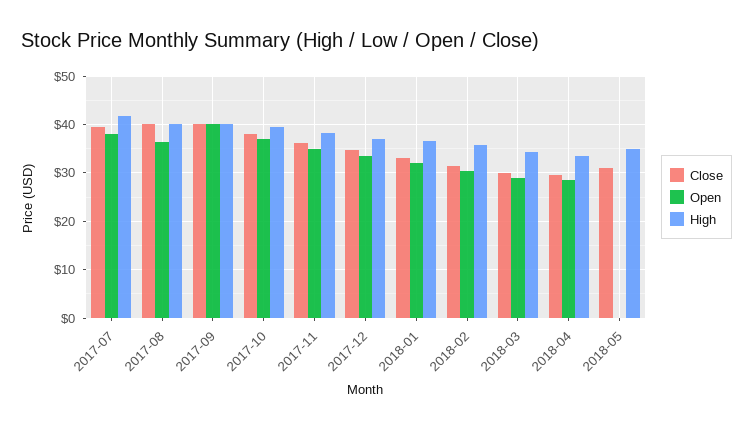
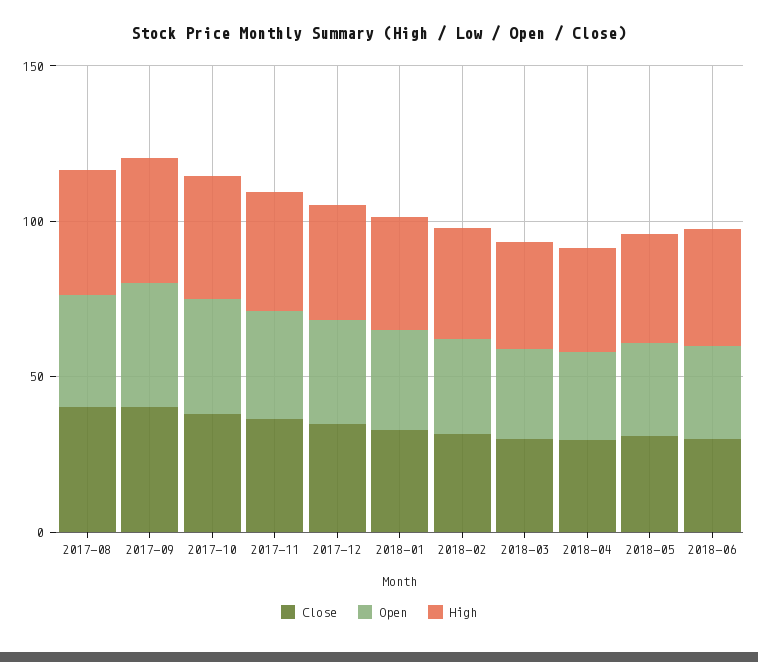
Close, 2017-07: 40 -> none
Open, 2017-07: 38 -> none
High, 2017-07: 42 -> none
Open, 2018-05: 0 -> 30
Close, 2018-06: none -> 30
Open, 2018-06: none -> 30
High, 2018-06: none -> 40

